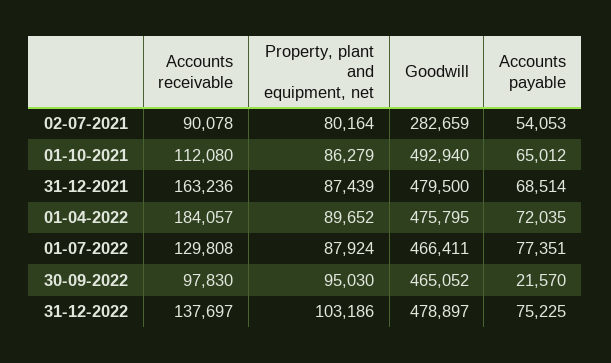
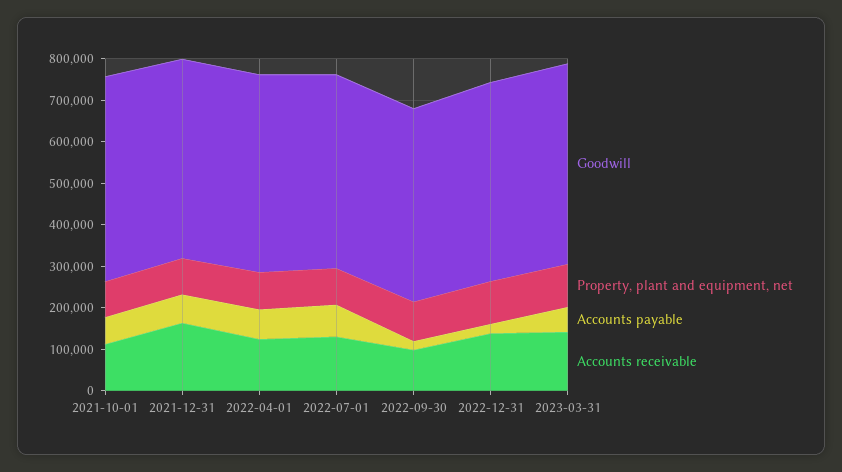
Accounts receivable, 02-07-2021: 90078 -> none
Property, plant and equipment, net, 02-07-2021: 80164 -> none
Goodwill, 02-07-2021: 282659 -> none
Accounts payable, 02-07-2021: 54053 -> none
Accounts receivable, 01-04-2022: 184057 -> 120000
Accounts payable, 31-12-2022: 75225 -> 20000
Goodwill, 2023-03-31: none -> 480000
Property, plant and equipment, net, 2023-03-31: none -> 100000
Accounts payable, 2023-03-31: none -> 60000
Accounts receivable, 2023-03-31: none -> 140000

